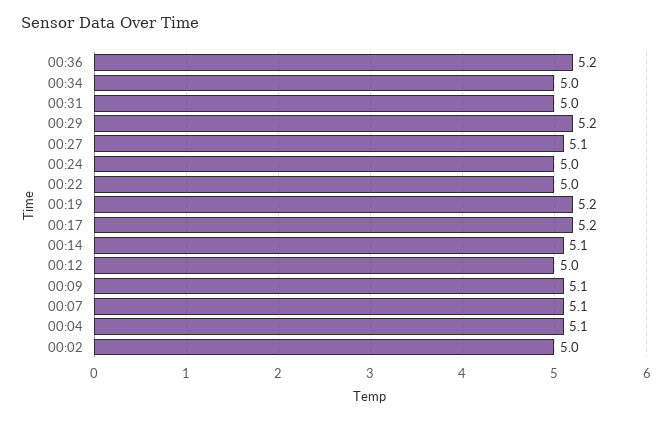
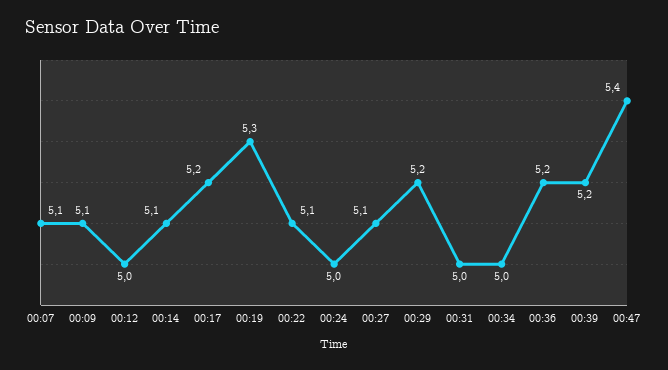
00:22: 5 -> 5.1
00:19: 5.2 -> 5.3
00:04: 5.1 -> none
00:02: 5 -> none
00:39: none -> 5.2
00:47: none -> 5.4

